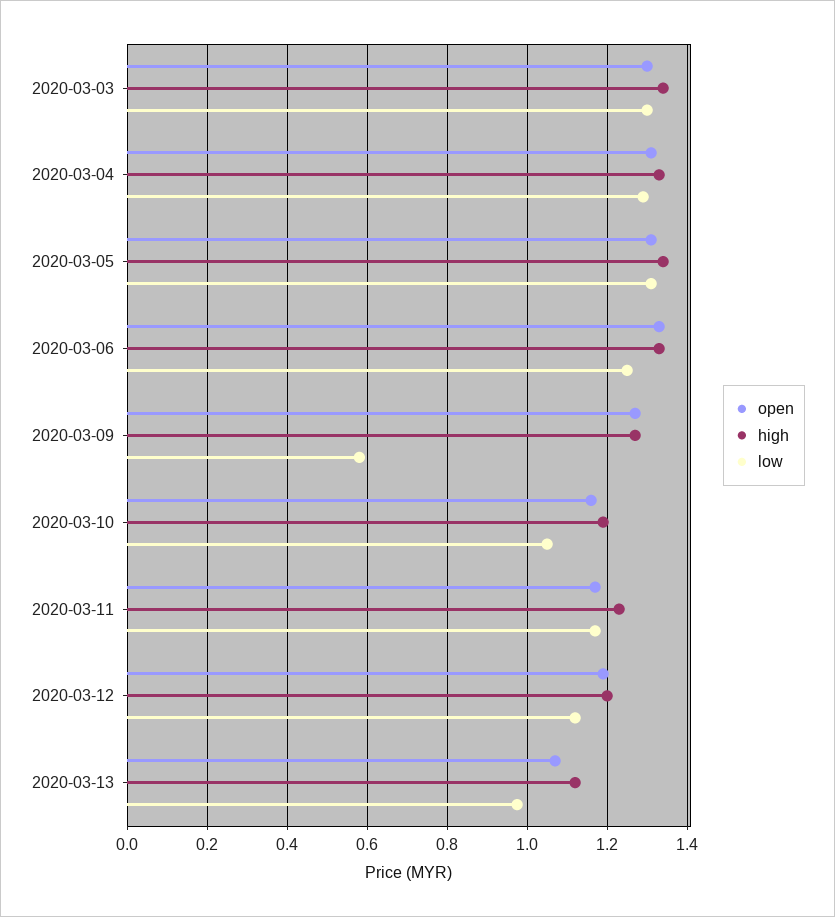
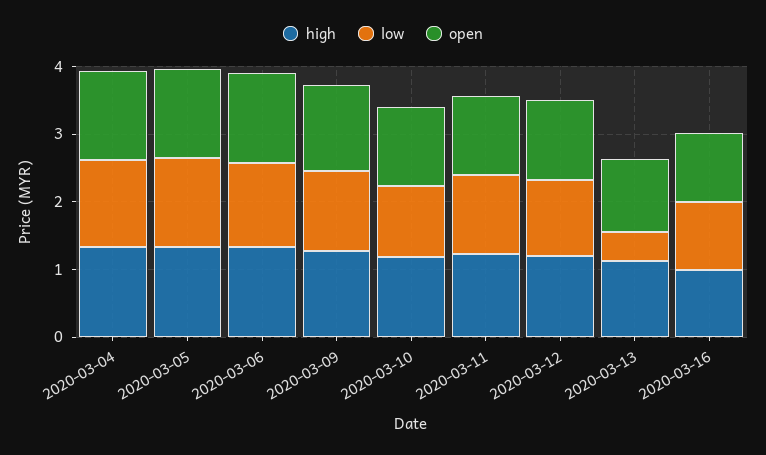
open, 2020-03-03: 1.3 -> none
high, 2020-03-03: 1.34 -> none
low, 2020-03-03: 1.3 -> none
low, 2020-03-09: 0.58 -> 1.2
low, 2020-03-13: 0.98 -> 0.4
high, 2020-03-16: none -> 1
low, 2020-03-16: none -> 1
open, 2020-03-16: none -> 1

